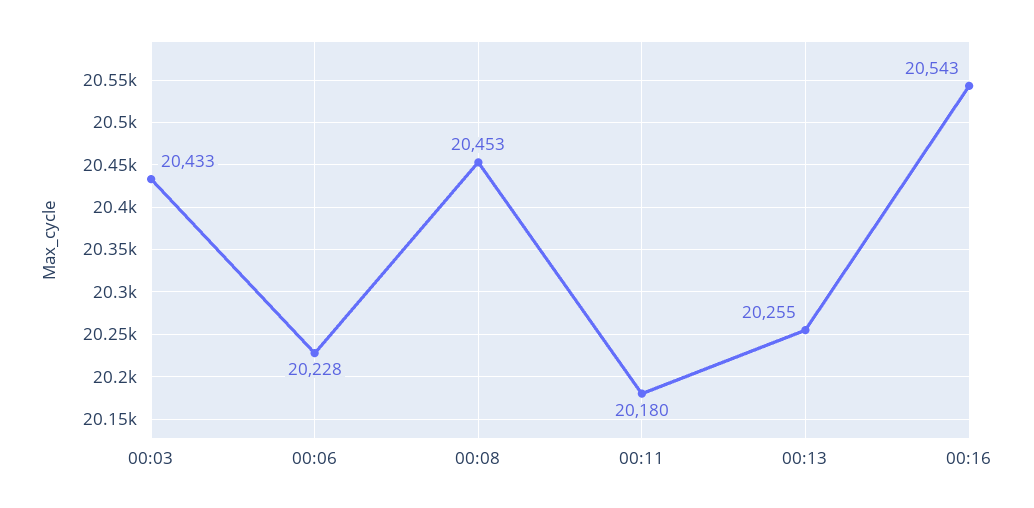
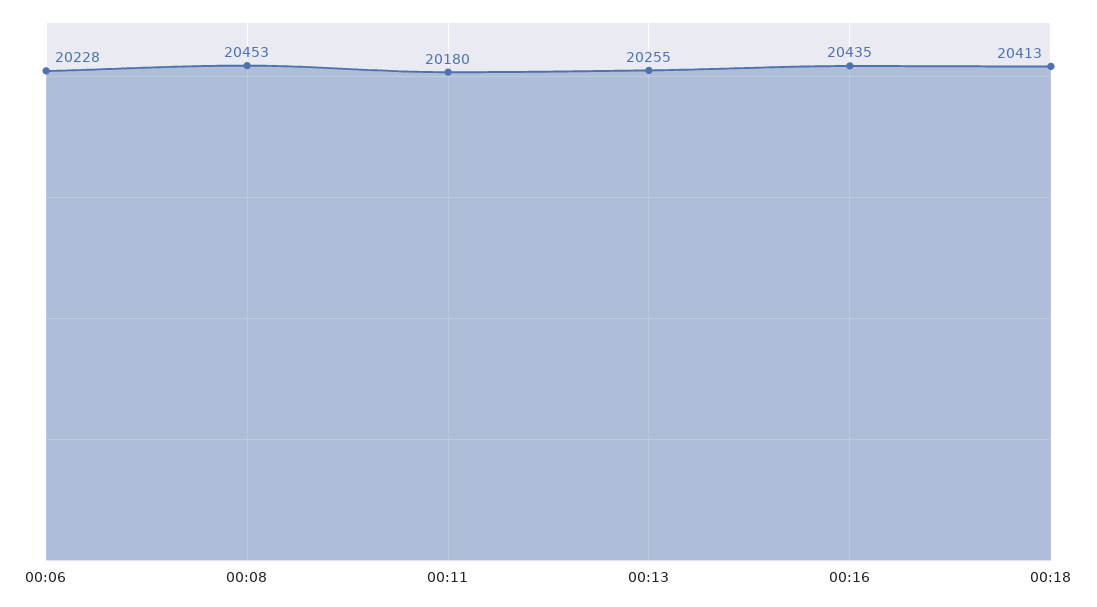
00:03: 20433 -> none
00:16: 20543 -> 20435
00:18: none -> 20413

